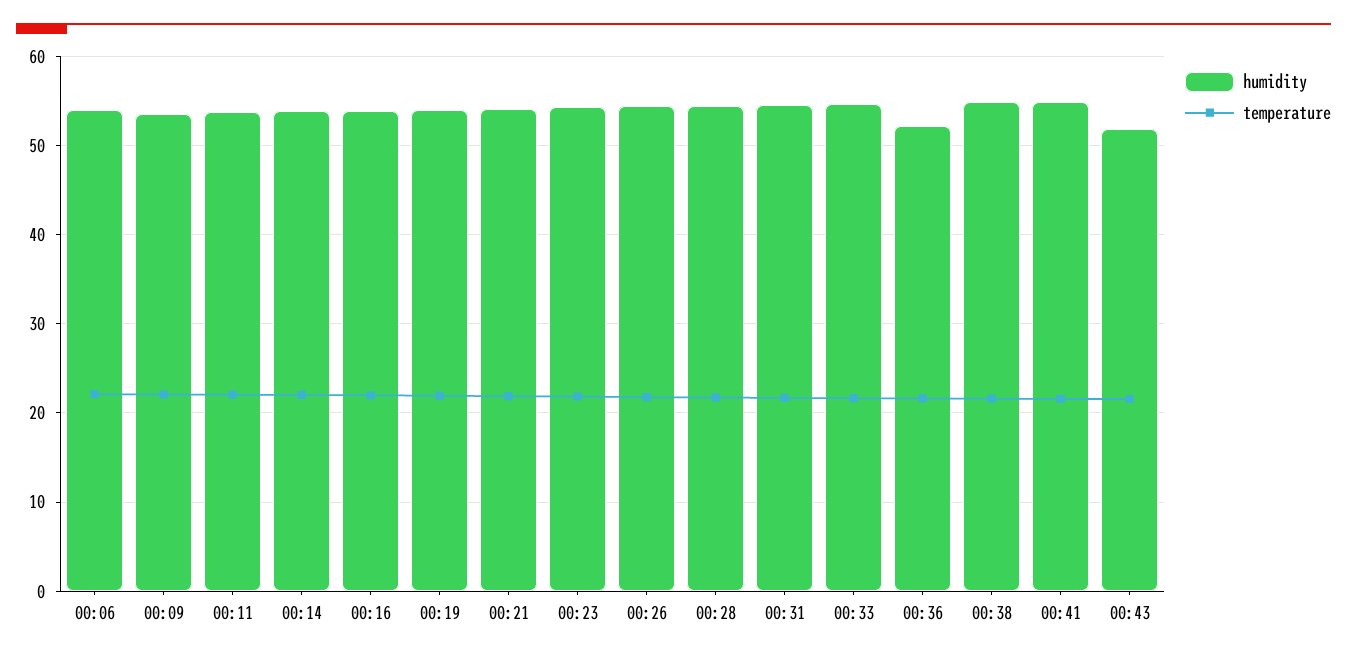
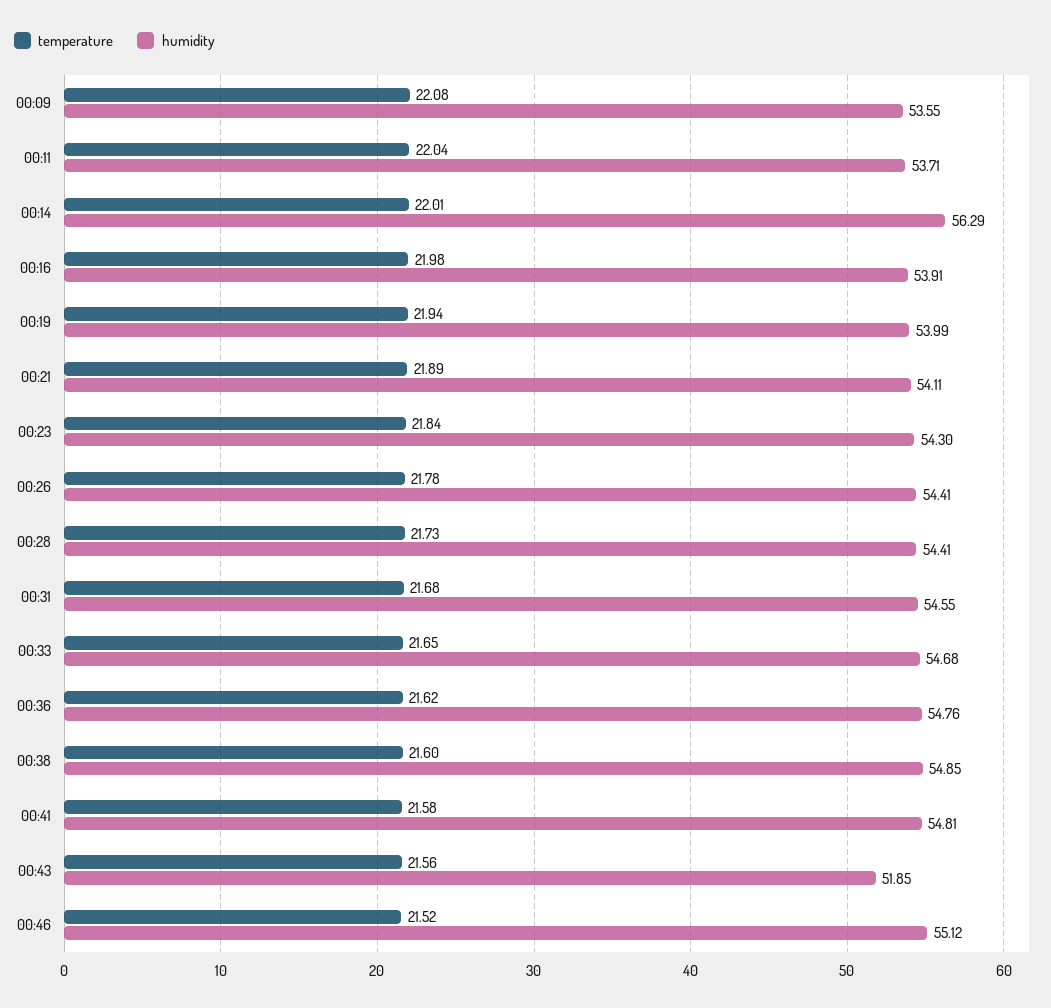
humidity, 00:06: 54 -> none
temperature, 00:06: 22 -> none
humidity, 00:14: 54 -> 56.29
humidity, 00:36: 52 -> 54.76
temperature, 00:46: none -> 21.52
humidity, 00:46: none -> 55.12

